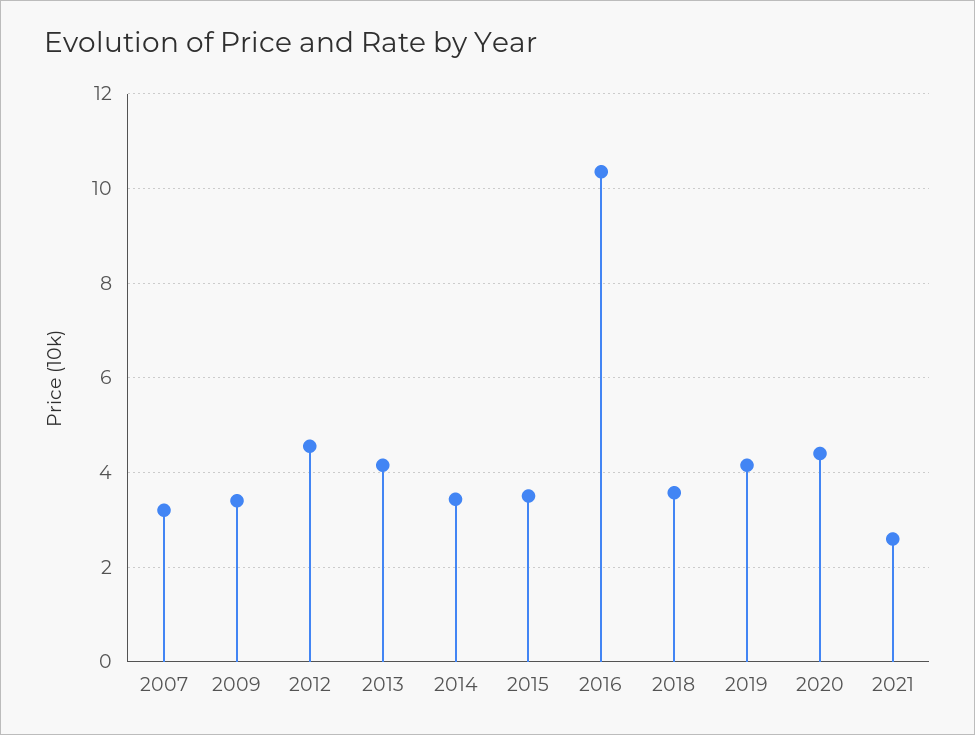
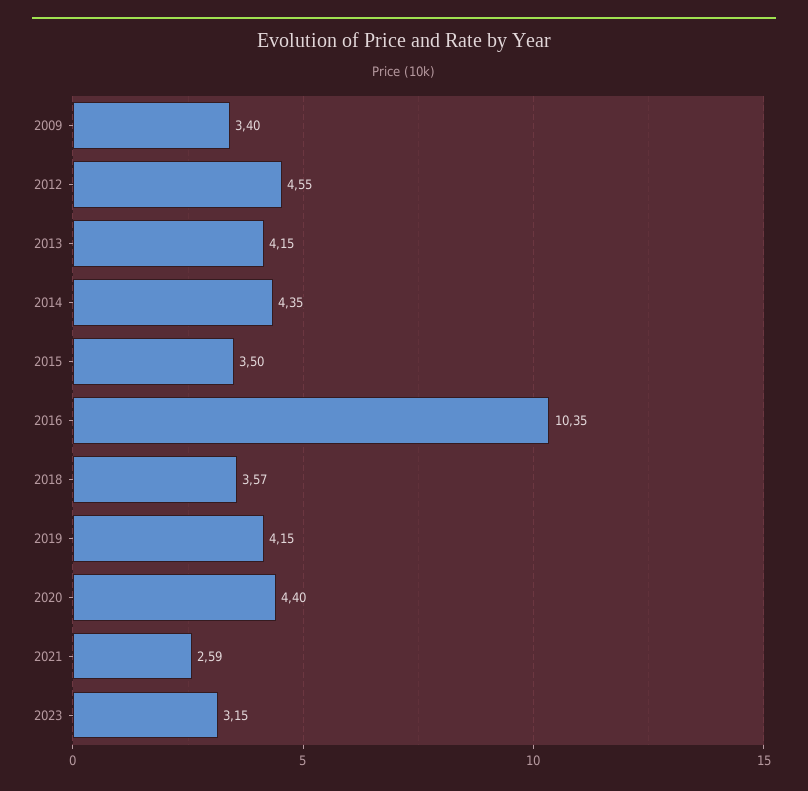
2007: 3.2 -> none
2014: 3.4 -> 4.35
2023: none -> 3.15

